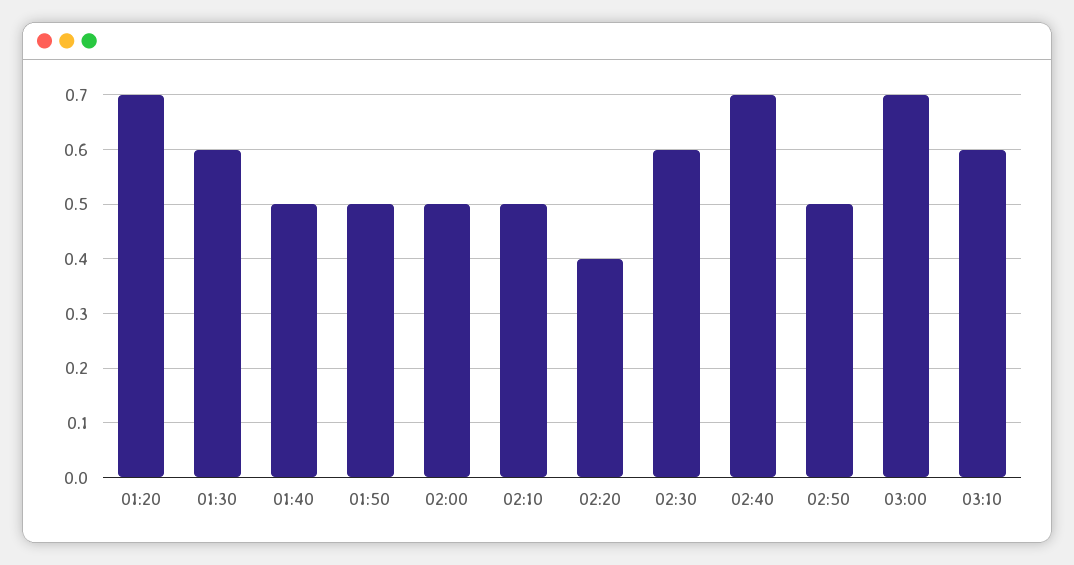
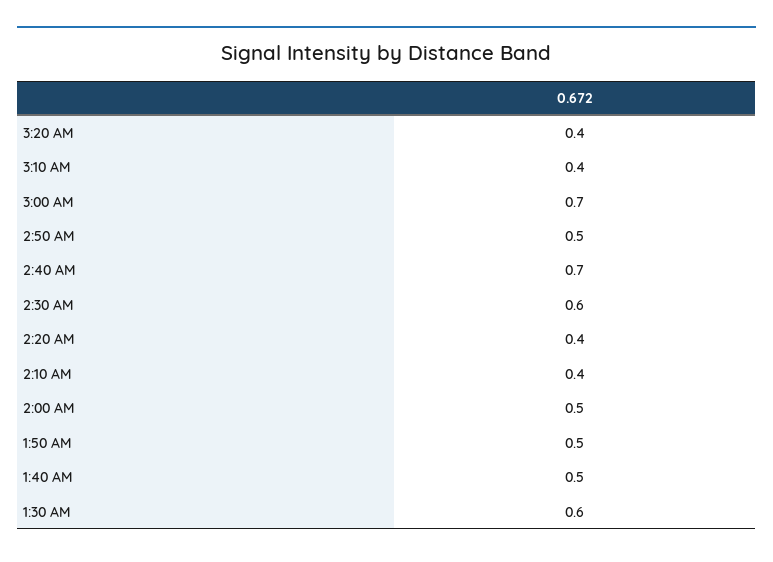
01:20: 0.7 -> none
02:10: 0.5 -> 0.4
03:10: 0.6 -> 0.4
3:20 AM: none -> 0.4

